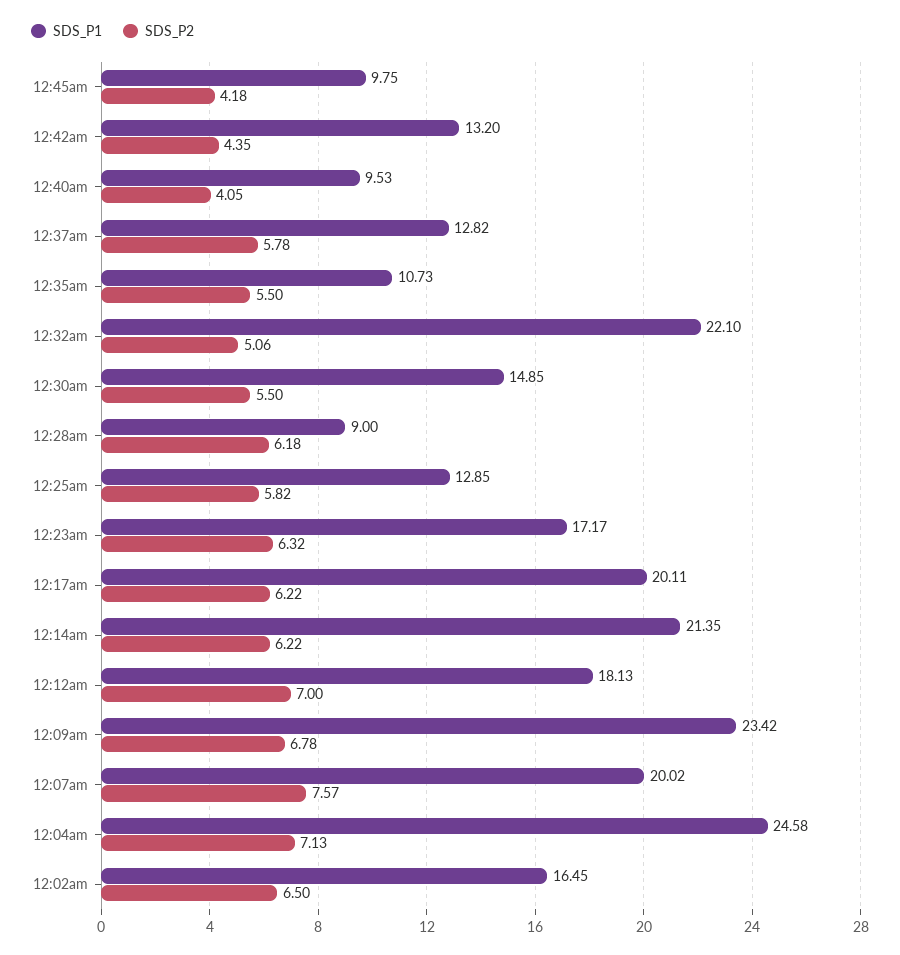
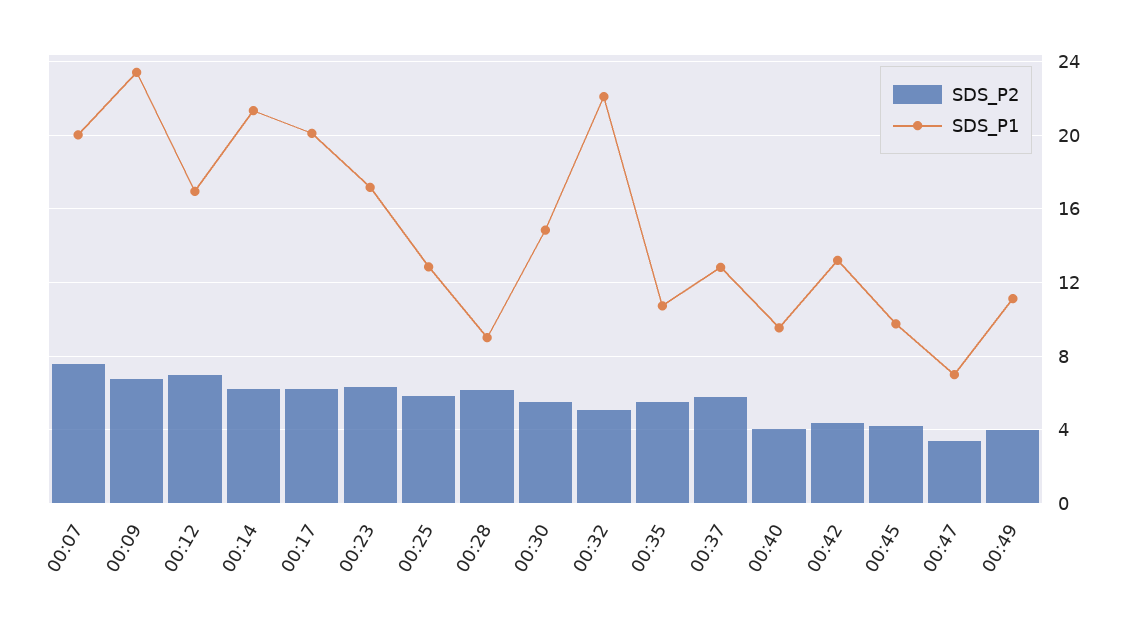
SDS_P1, 12:12am: 18.13 -> 17
SDS_P1, 12:04am: 24.58 -> none
SDS_P2, 12:04am: 7.13 -> none
SDS_P1, 12:02am: 16.45 -> none
SDS_P2, 12:02am: 6.5 -> none
SDS_P2, 00:47: none -> 3.5
SDS_P1, 00:47: none -> 7
SDS_P2, 00:49: none -> 4
SDS_P1, 00:49: none -> 11

